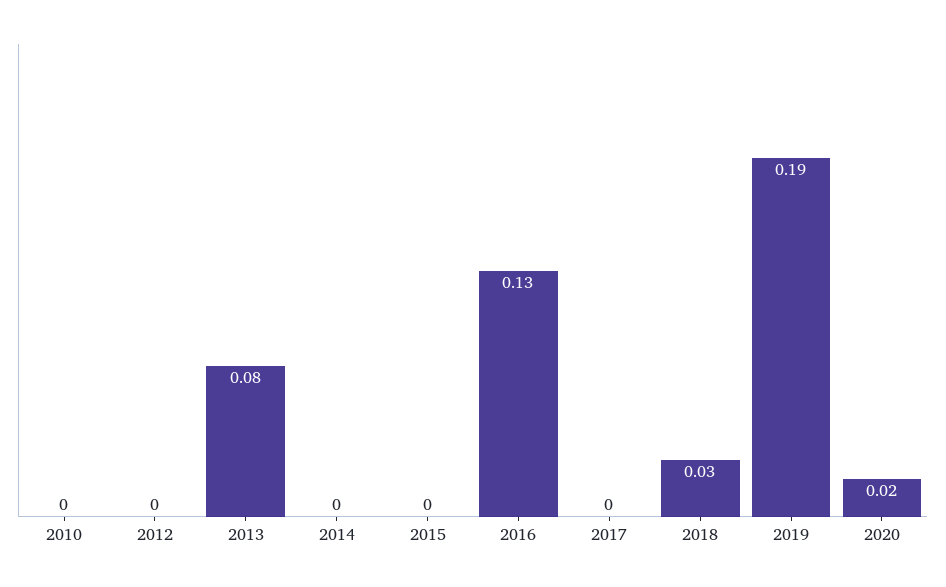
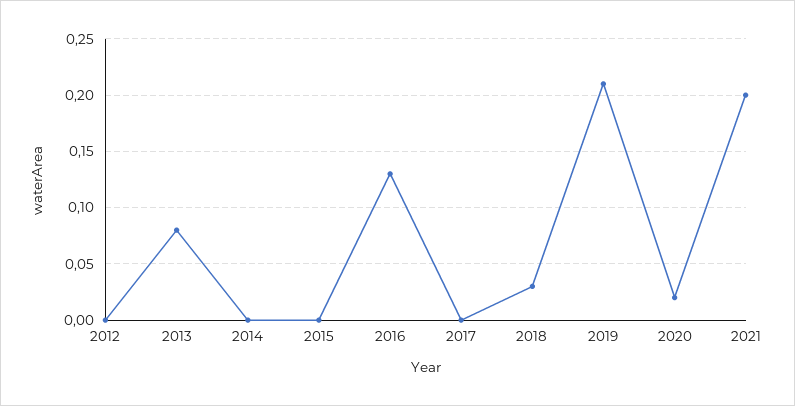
2010: 0 -> none
2019: 0.19 -> 0.21
2021: none -> 0.2

